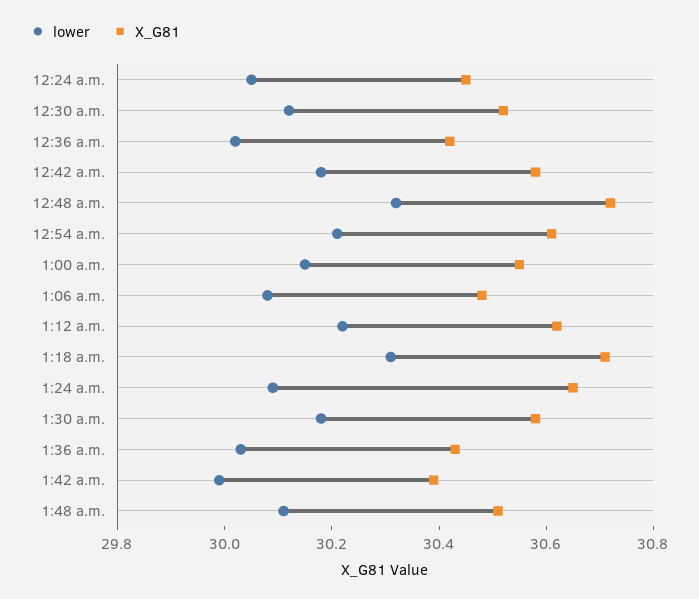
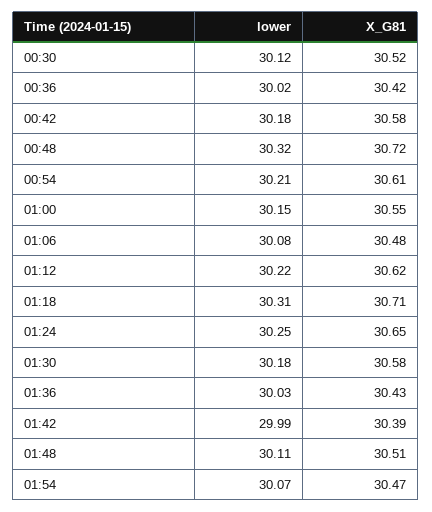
lower, 12:24 a.m.: 30.05 -> none
X_G81, 12:24 a.m.: 30.45 -> none
lower, 1:24 a.m.: 30.1 -> 30.25
lower, 01:54: none -> 30.07
X_G81, 01:54: none -> 30.47

